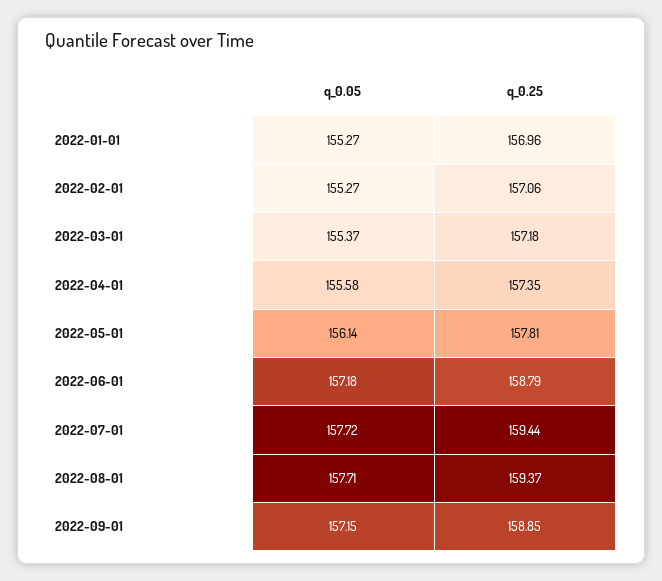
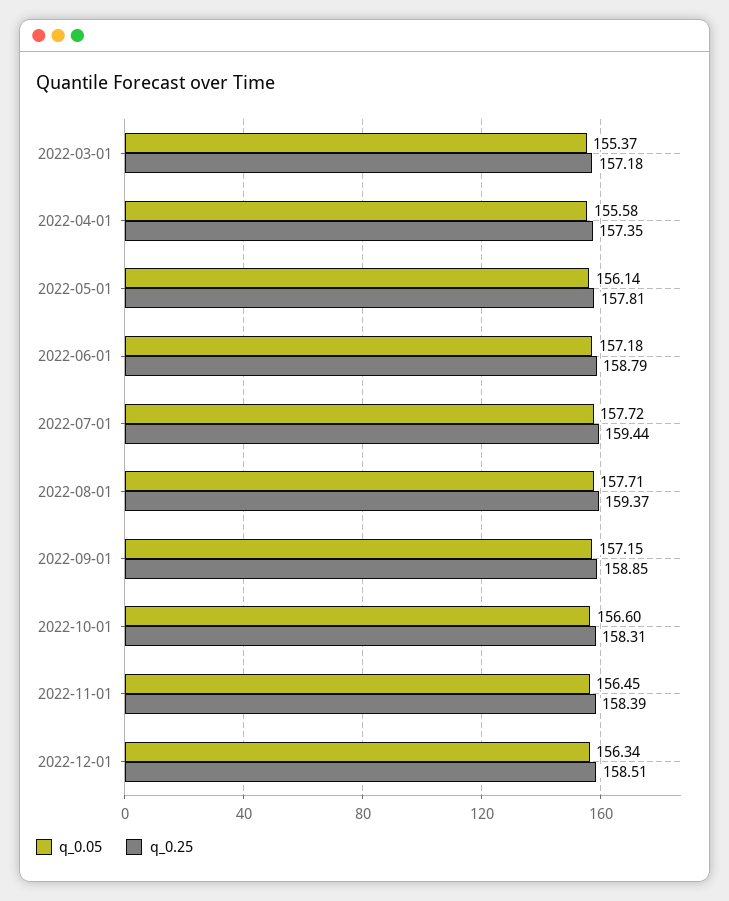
q_0.05, 2022-01-01: 155.27 -> none
q_0.25, 2022-01-01: 156.96 -> none
q_0.05, 2022-02-01: 155.27 -> none
q_0.25, 2022-02-01: 157.06 -> none
q_0.05, 2022-10-01: none -> 156.6
q_0.25, 2022-10-01: none -> 158.31
q_0.05, 2022-11-01: none -> 156.45
q_0.25, 2022-11-01: none -> 158.39
q_0.05, 2022-12-01: none -> 156.34
q_0.25, 2022-12-01: none -> 158.51

